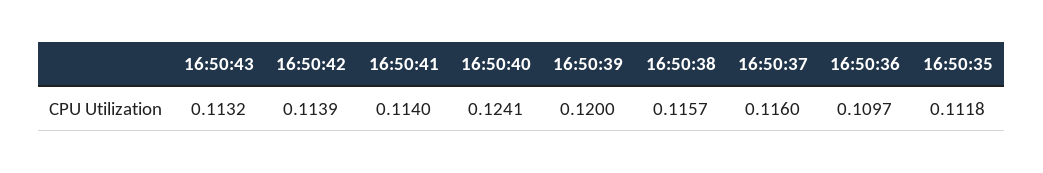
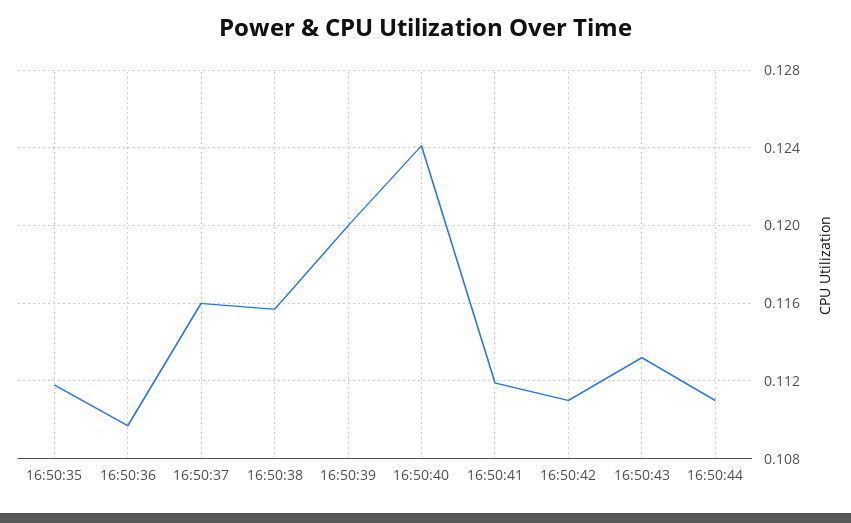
16:50:42: 0.1139 -> 0.111
16:50:41: 0.114 -> 0.112
16:50:44: none -> 0.111

